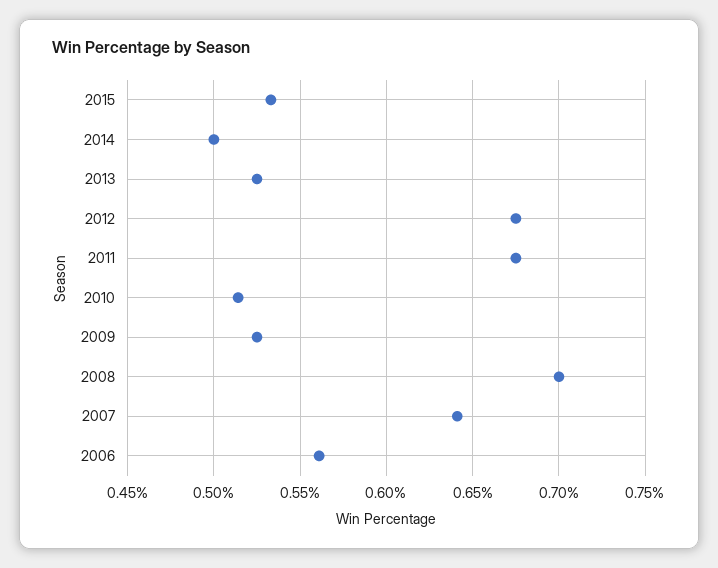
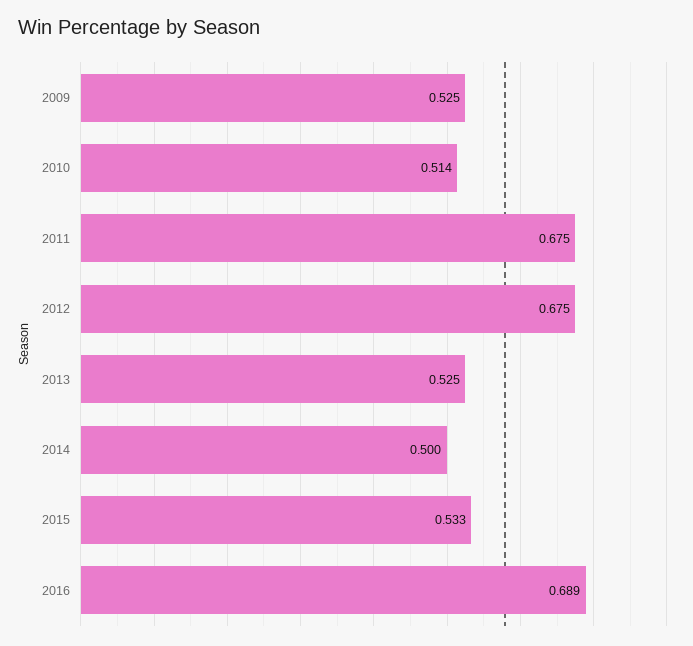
2008: 0.7 -> none
2007: 0.64 -> none
2006: 0.56 -> none
2016: none -> 0.689

